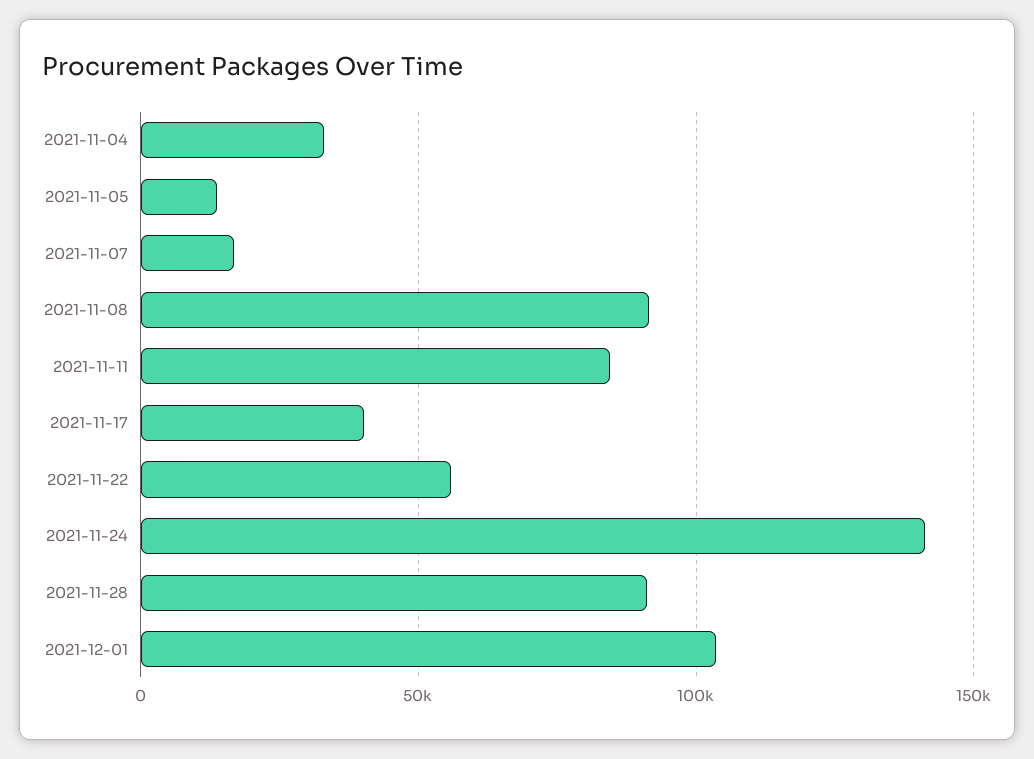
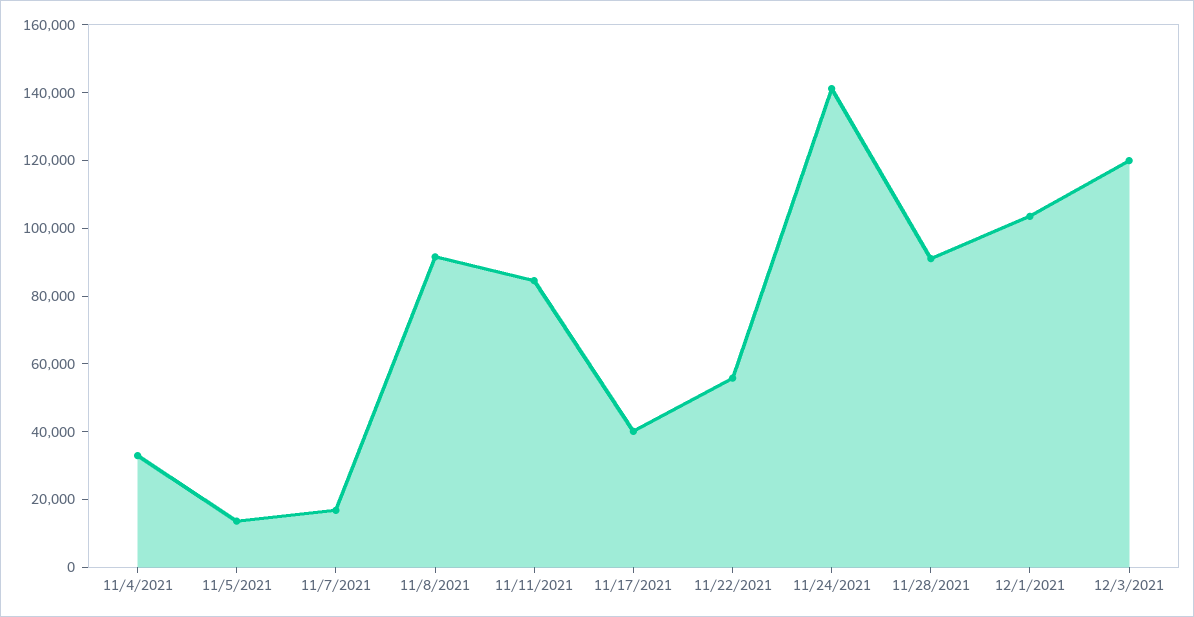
12/3/2021: none -> 120000

